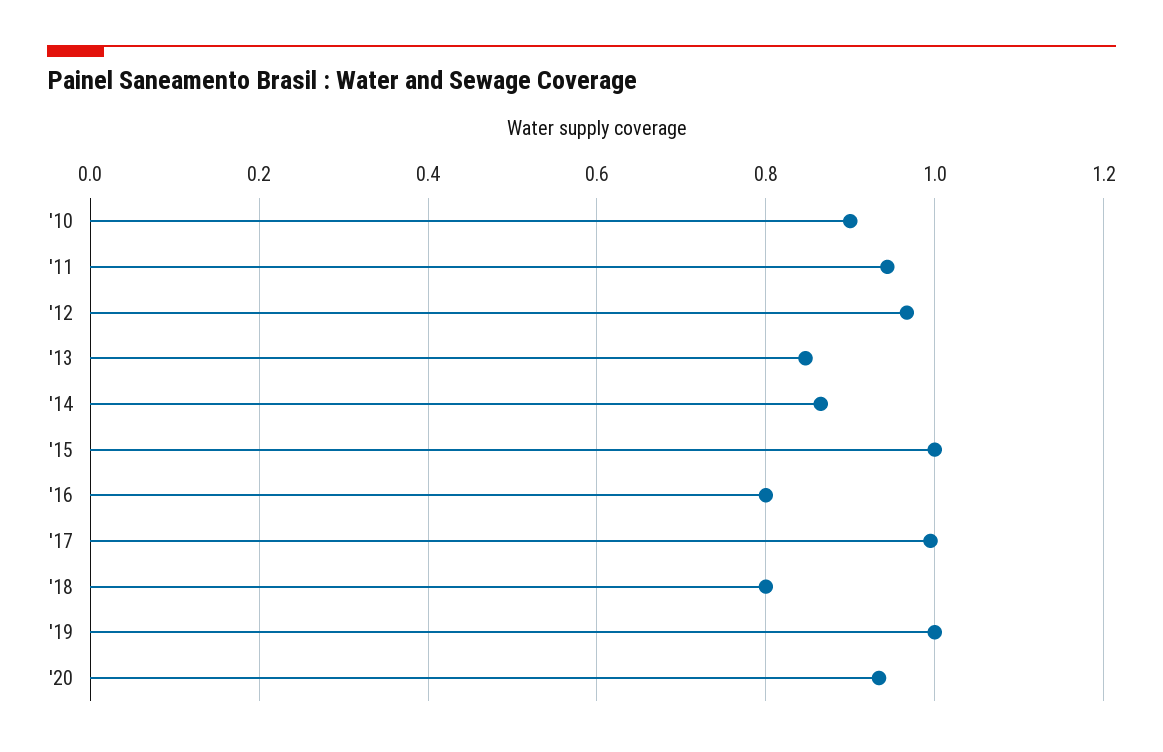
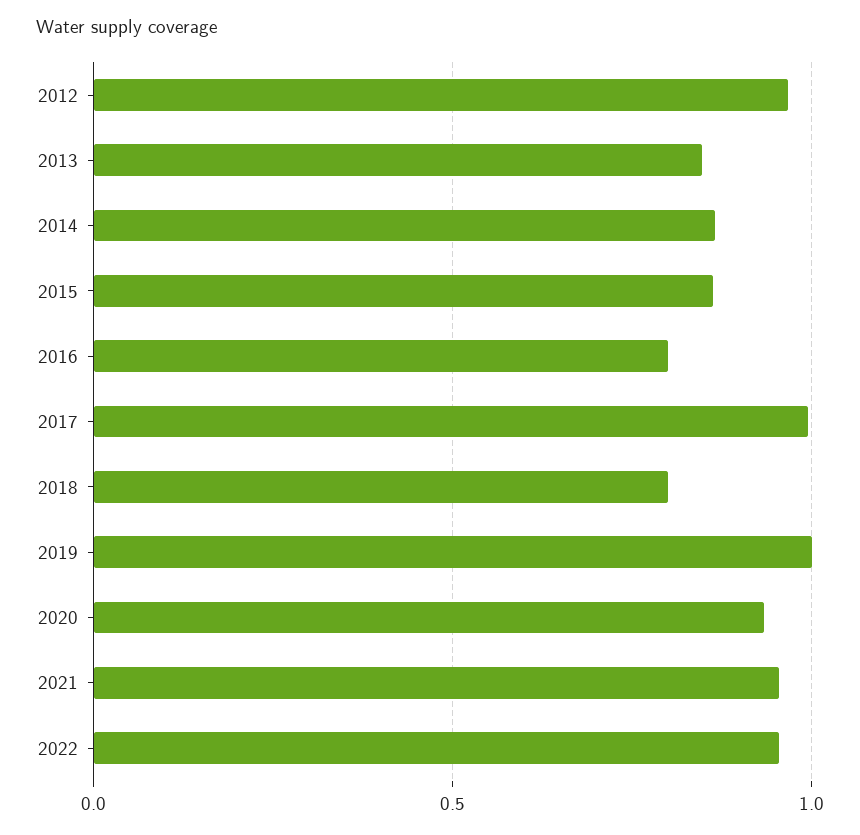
'10: 0.9 -> none
'11: 0.94 -> none
'15: 1 -> 0.85
2021: none -> 0.95
2022: none -> 0.95

